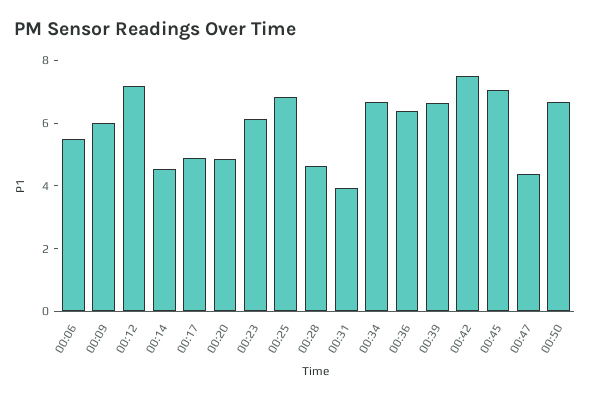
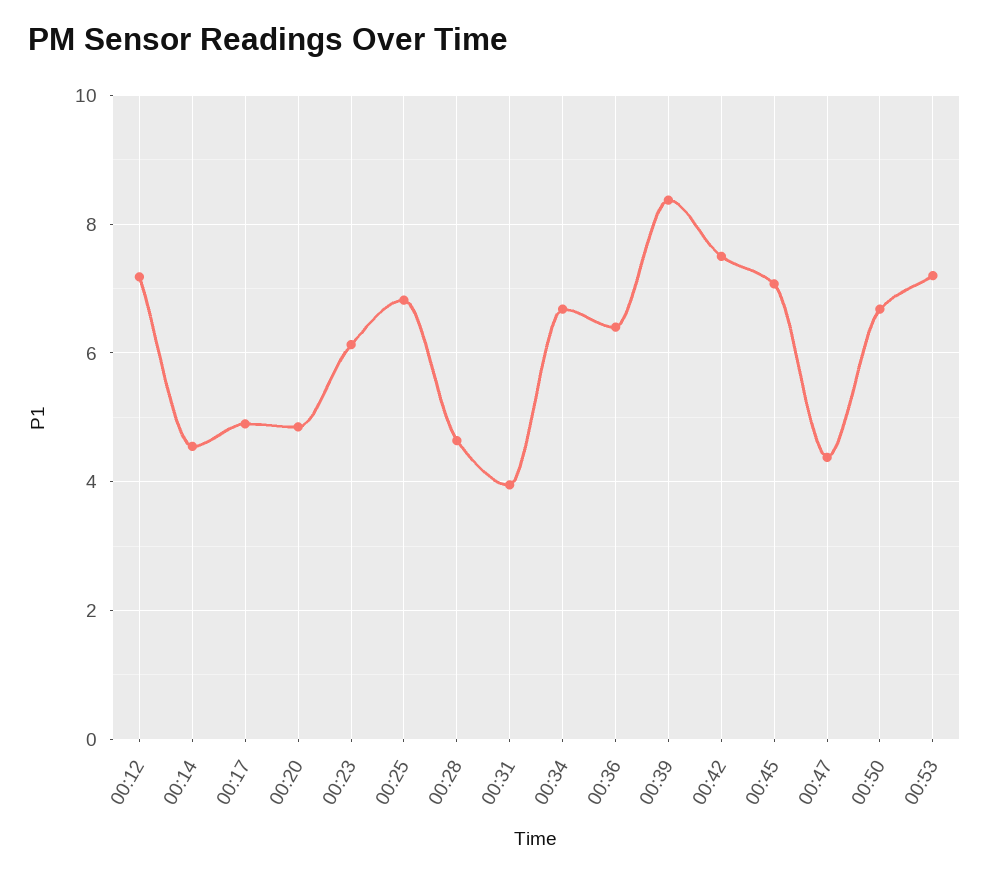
00:06: 5.5 -> none
00:09: 6 -> none
00:39: 6.5 -> 8.4
00:53: none -> 7.2

